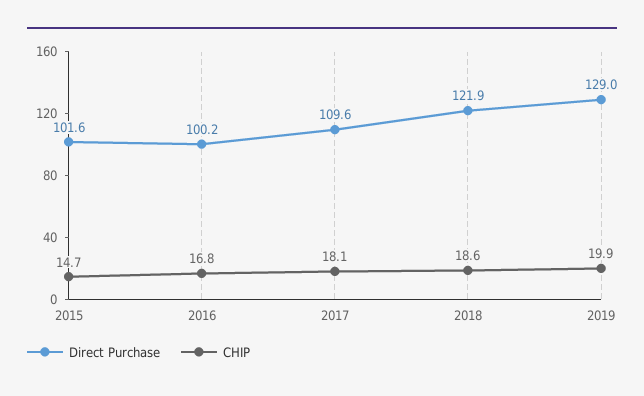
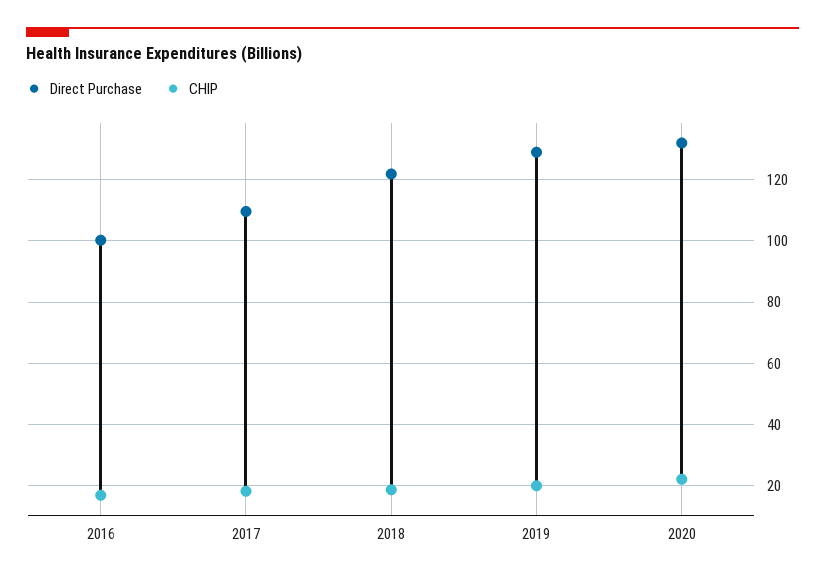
Direct Purchase, 2015: 101.6 -> none
CHIP, 2015: 14.7 -> none
Direct Purchase, 2020: none -> 132
CHIP, 2020: none -> 22

